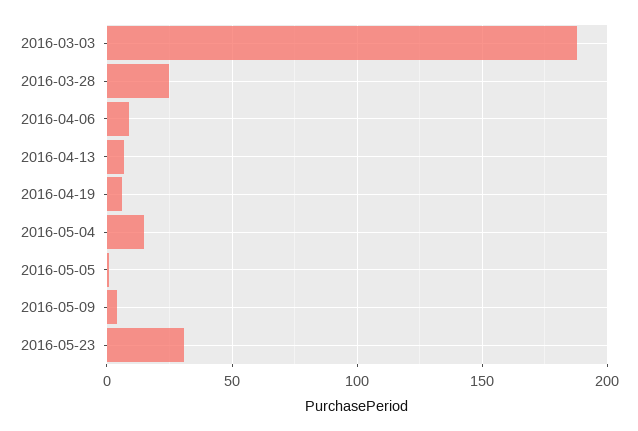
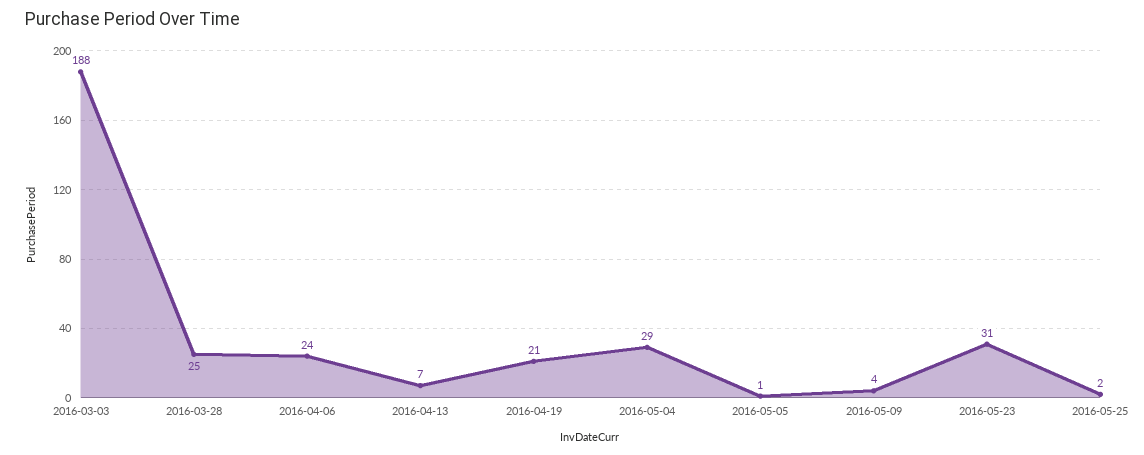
2016-04-06: 10 -> 24
2016-04-19: 5 -> 21
2016-05-04: 15 -> 29
2016-05-25: none -> 2

